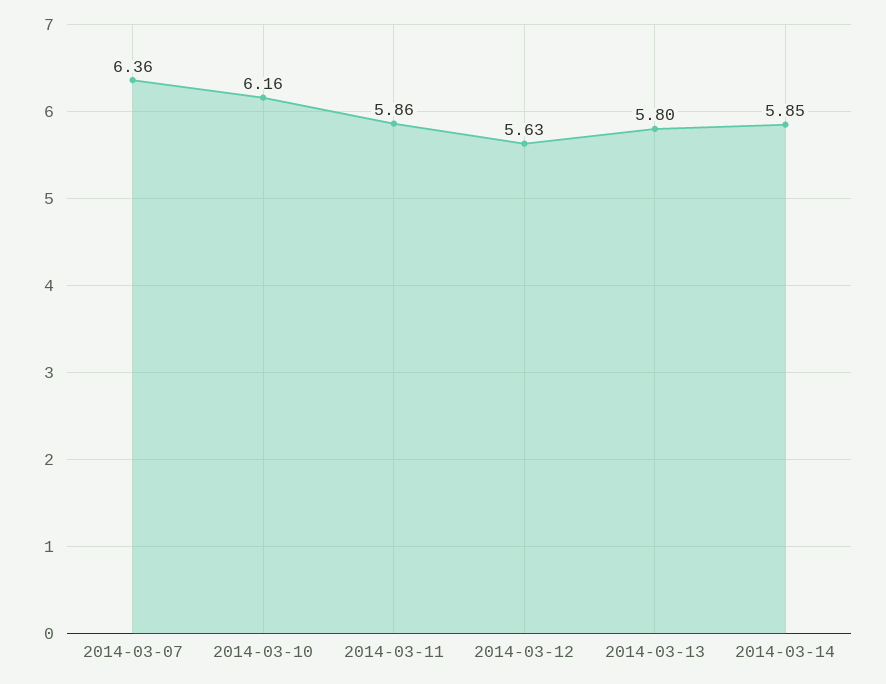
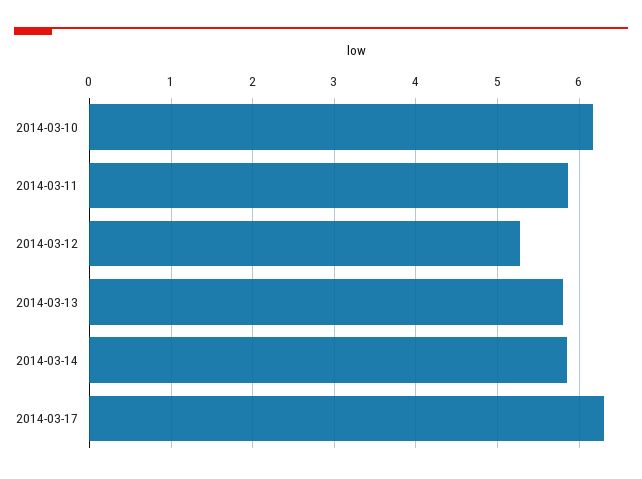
2014-03-07: 6.36 -> none
2014-03-12: 5.63 -> 5.3
2014-03-17: none -> 6.3

